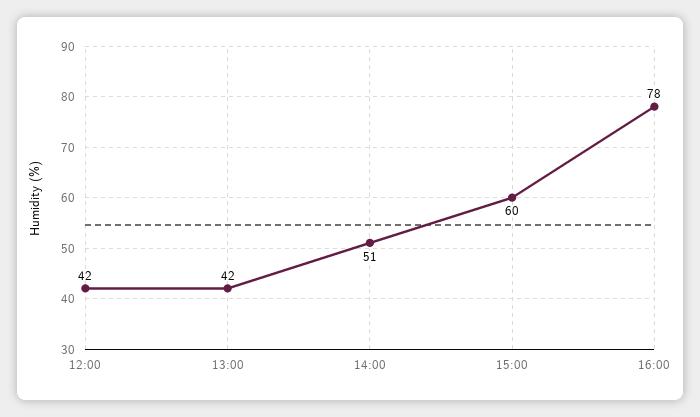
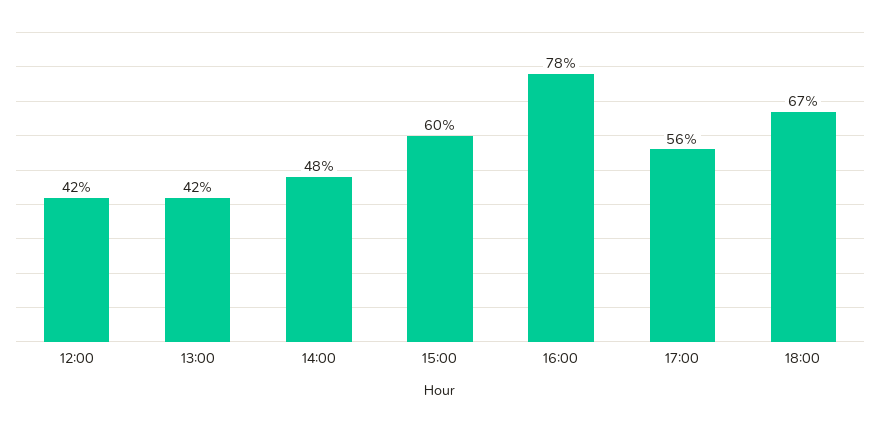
14:00: 51 -> 48
17:00: none -> 56
18:00: none -> 67

